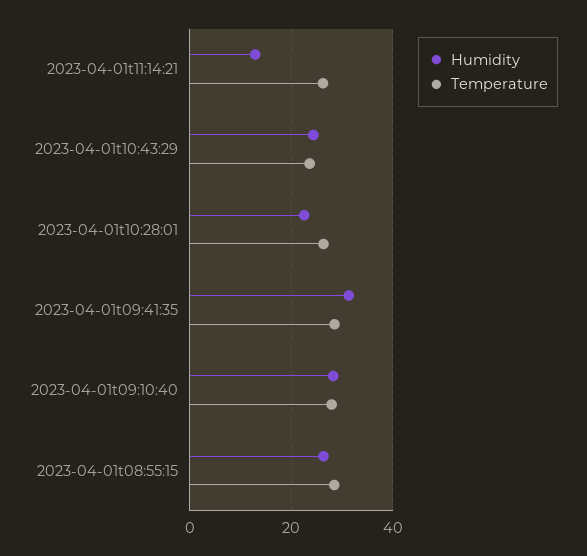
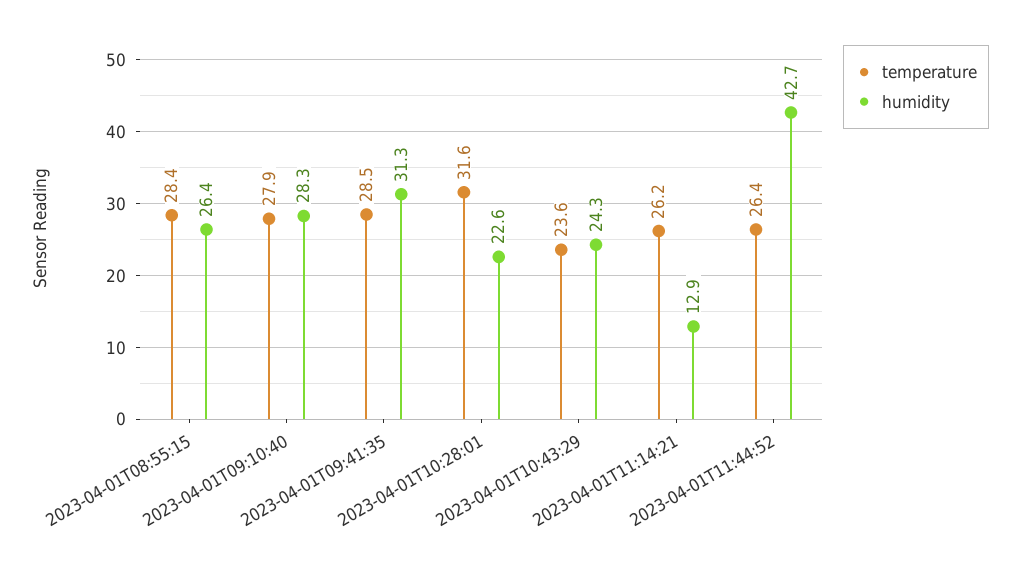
Temperature, 2023-04-01t10:28:01: 26 -> 31.6
Temperature, 2023-04-01T11:44:52: none -> 26.4
Humidity, 2023-04-01T11:44:52: none -> 42.7

